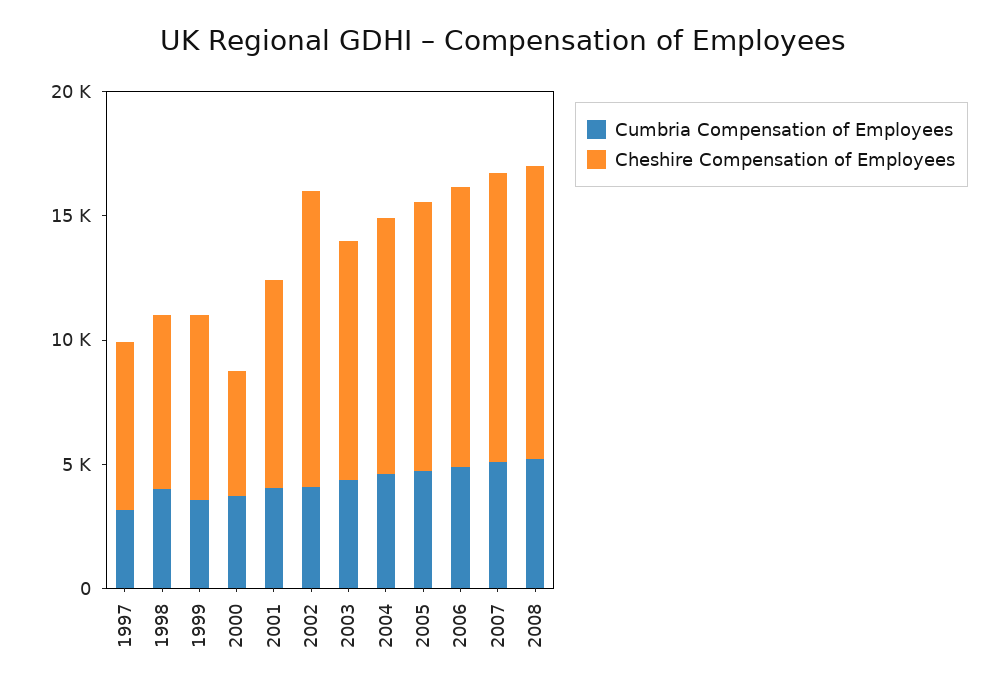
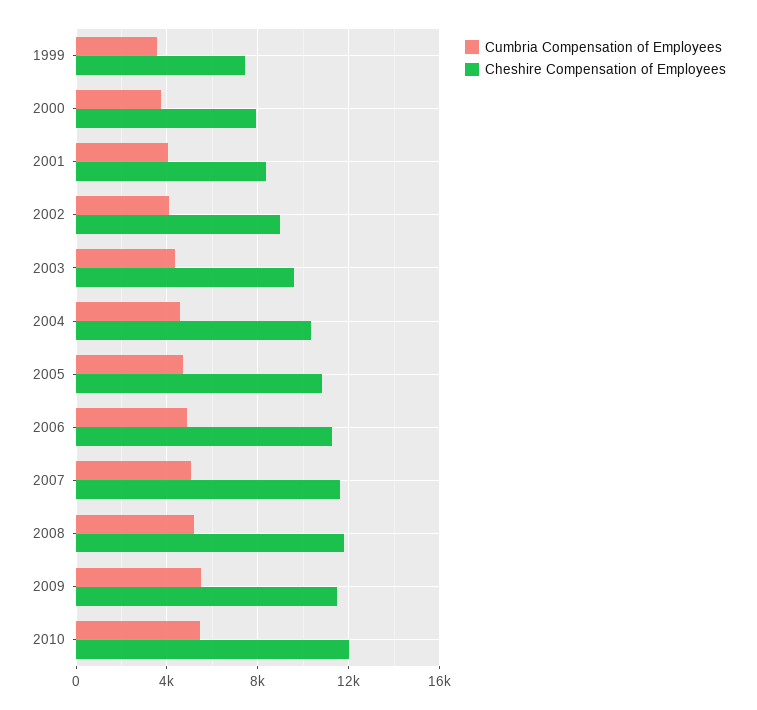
Cumbria Compensation of Employees, 1997: 3000 -> none
Cheshire Compensation of Employees, 1997: 7000 -> none
Cumbria Compensation of Employees, 1998: 4000 -> none
Cheshire Compensation of Employees, 1998: 7000 -> none
Cheshire Compensation of Employees, 2000: 5000 -> 8000
Cheshire Compensation of Employees, 2002: 12000 -> 9000
Cumbria Compensation of Employees, 2009: none -> 5500
Cheshire Compensation of Employees, 2009: none -> 11500
Cumbria Compensation of Employees, 2010: none -> 5500
Cheshire Compensation of Employees, 2010: none -> 12000

